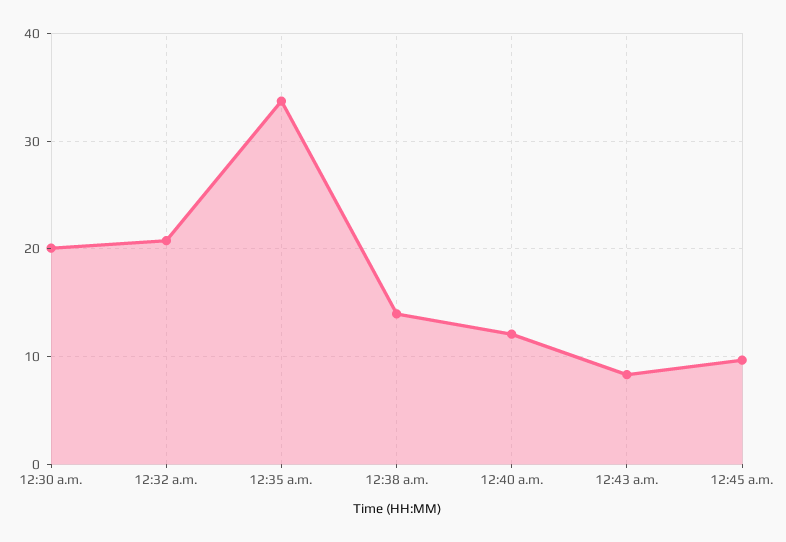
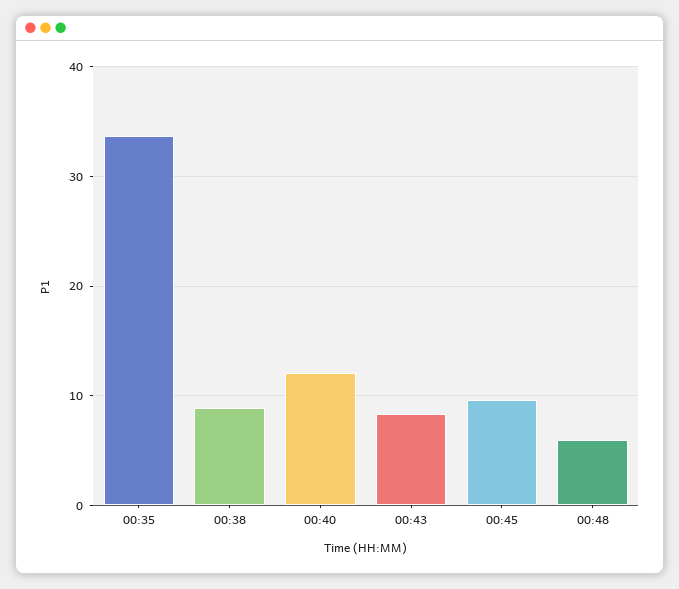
12:30 a.m.: 20 -> none
12:32 a.m.: 21 -> none
12:38 a.m.: 14 -> 9
00:48: none -> 6

